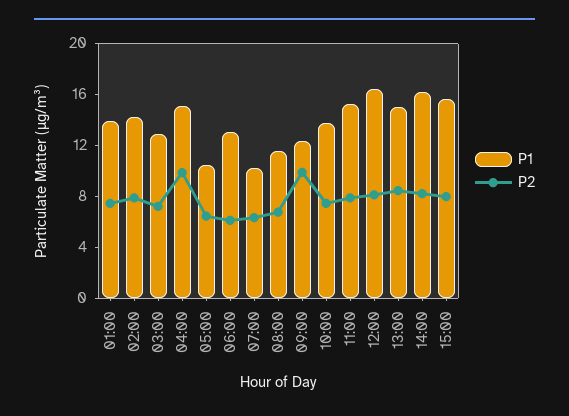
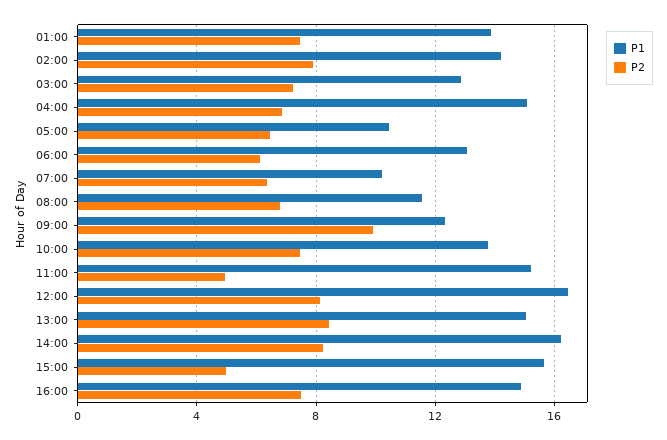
P2, 04:00: 10 -> 7
P2, 11:00: 8 -> 5
P2, 15:00: 8 -> 5
P1, 16:00: none -> 15
P2, 16:00: none -> 7.5

